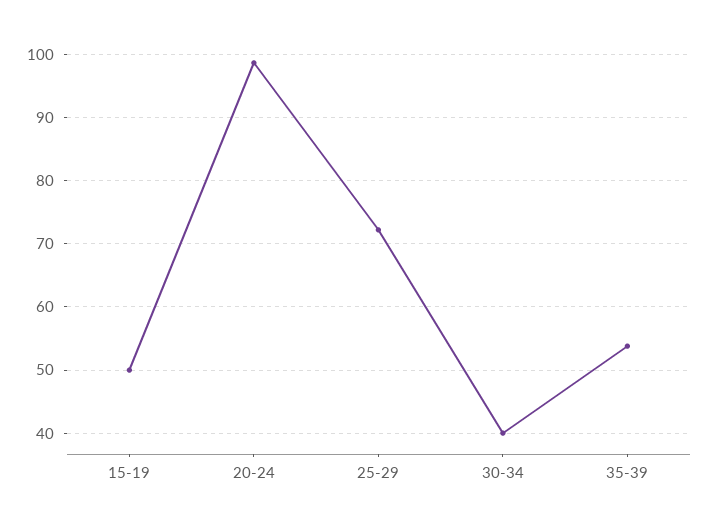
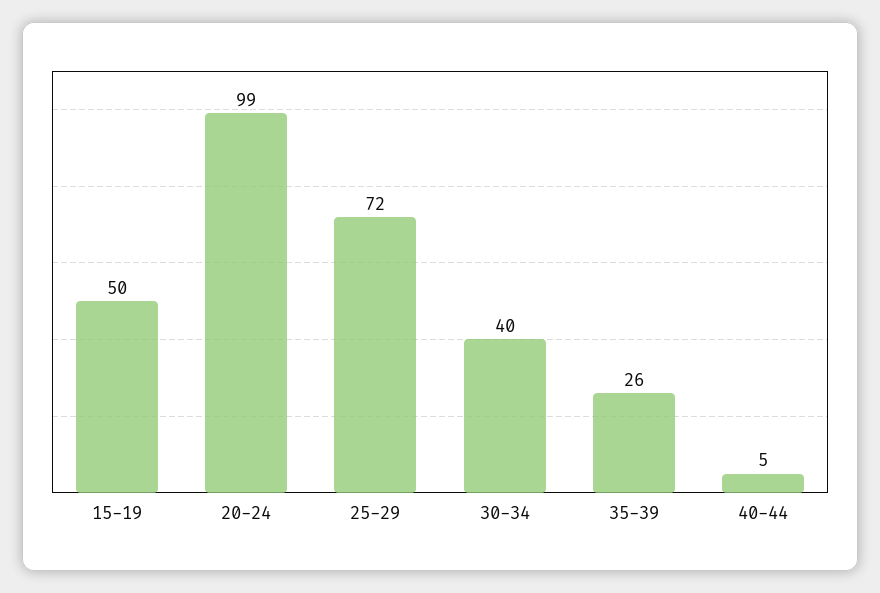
35-39: 54 -> 26
40-44: none -> 5

